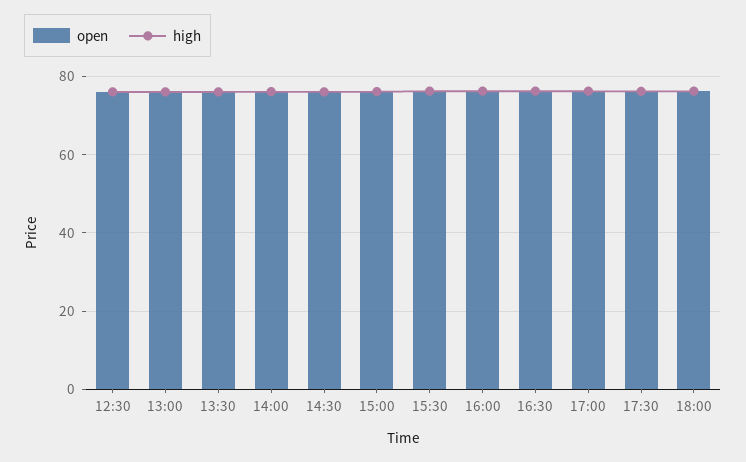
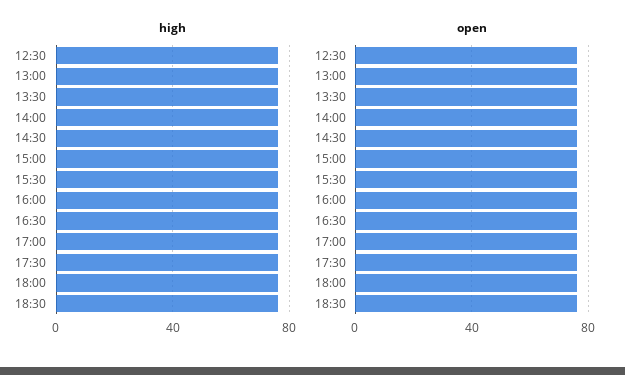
high, 18:30: none -> 75
open, 18:30: none -> 75

